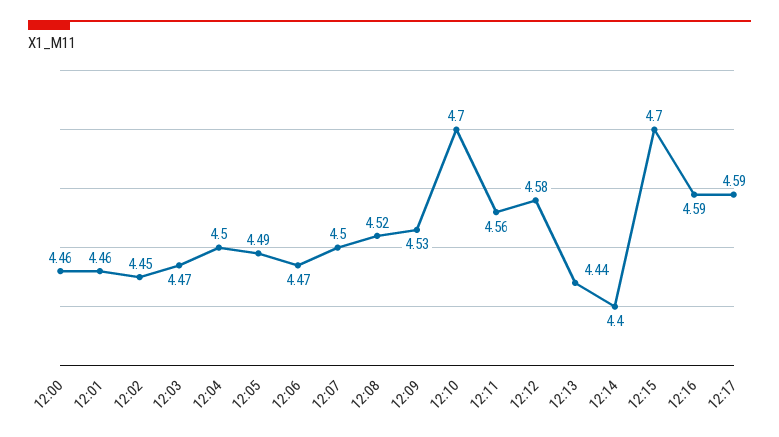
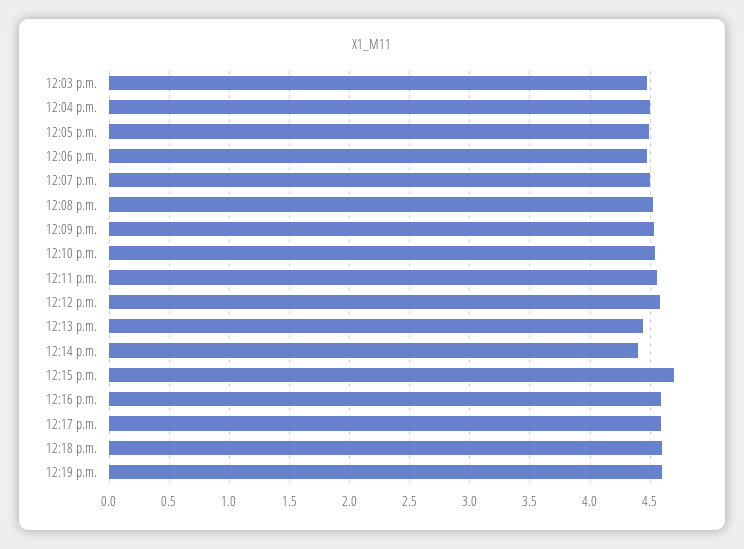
12:00: 4.46 -> none
12:01: 4.46 -> none
12:02: 4.45 -> none
12:10: 4.7 -> 4.55
12:18 p.m.: none -> 4.6
12:19 p.m.: none -> 4.6

